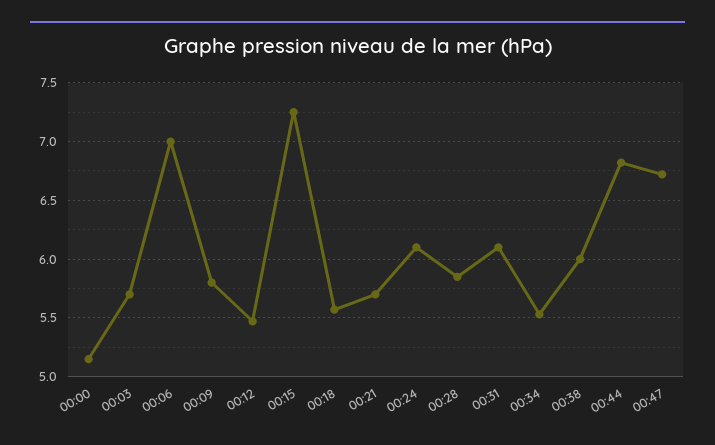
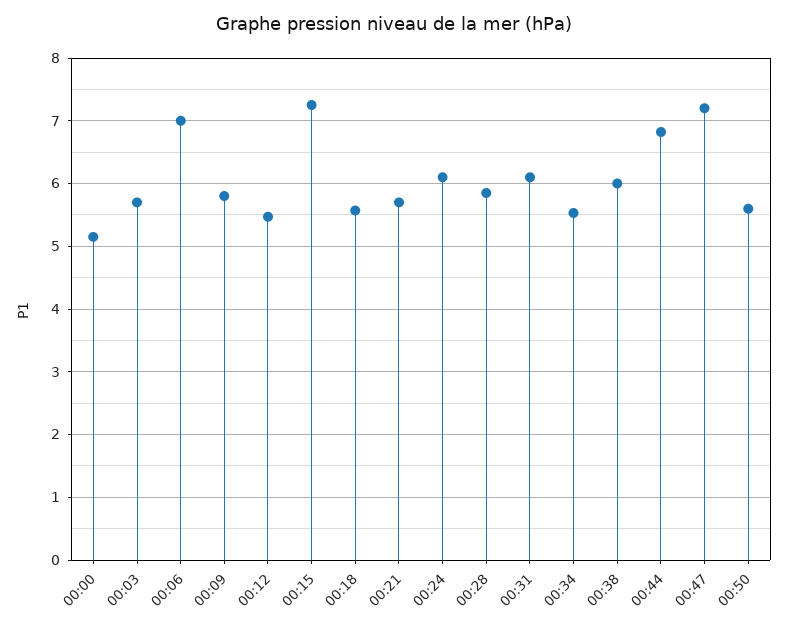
00:47: 6.7 -> 7.2
00:50: none -> 5.6

